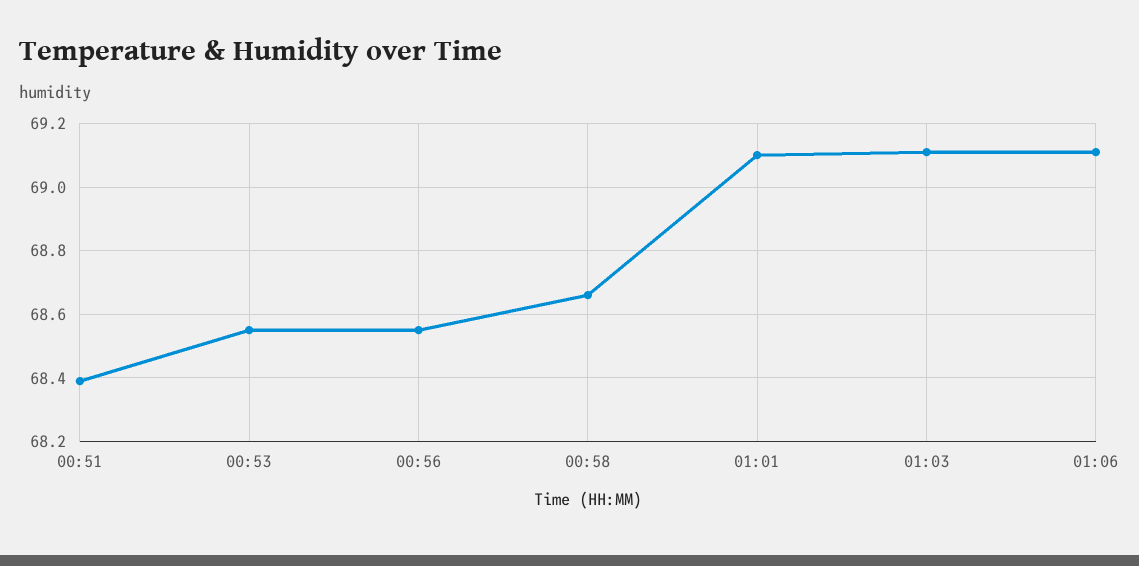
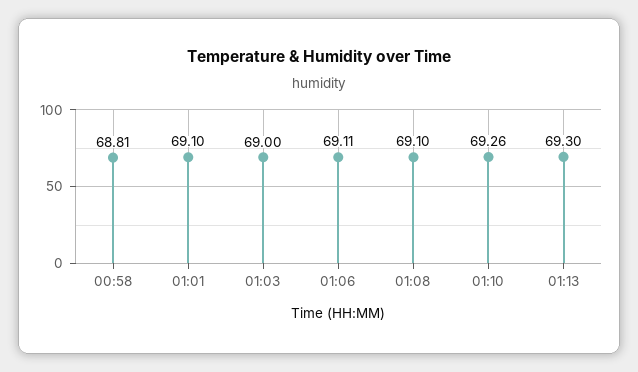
00:51: 68.4 -> none
00:53: 68.55 -> none
00:56: 68.55 -> none
00:58: 68.65 -> 68.81
01:03: 69.1 -> 69
01:08: none -> 69.1
01:10: none -> 69.26
01:13: none -> 69.3

